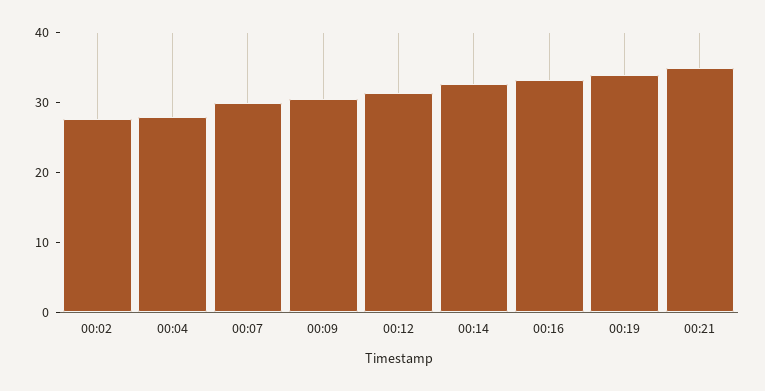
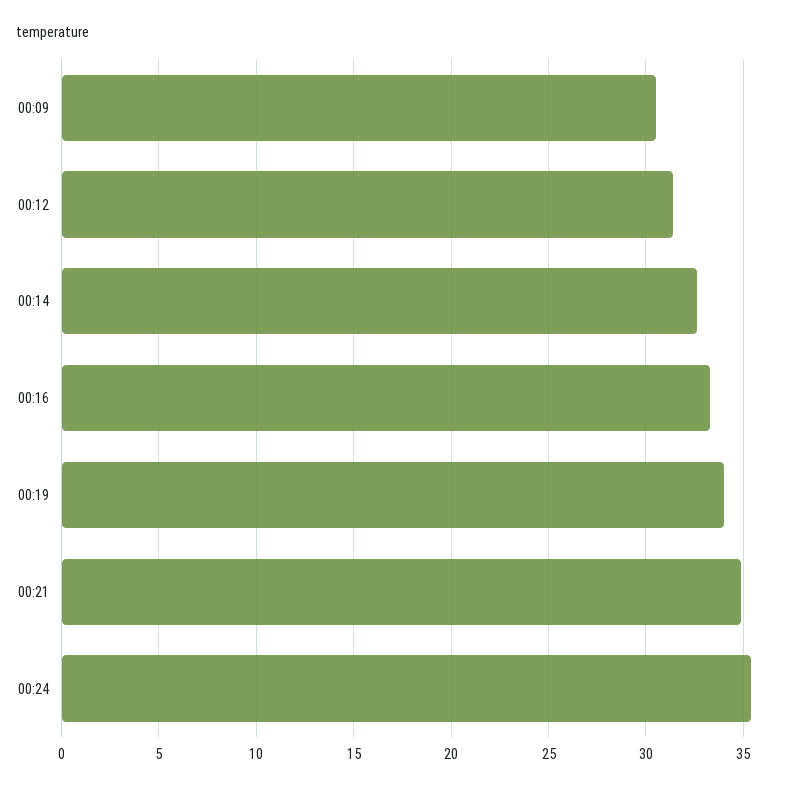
00:02: 28 -> none
00:04: 28 -> none
00:07: 30 -> none
00:24: none -> 35.5

